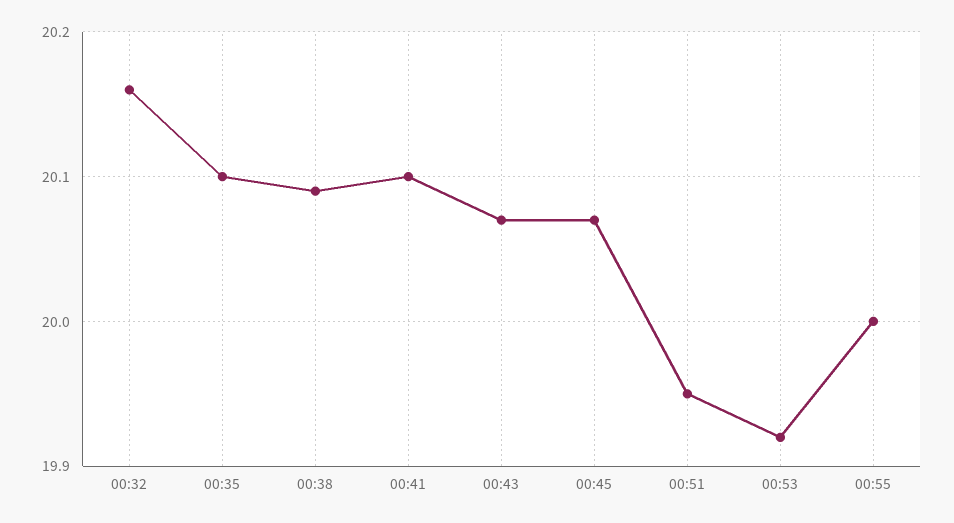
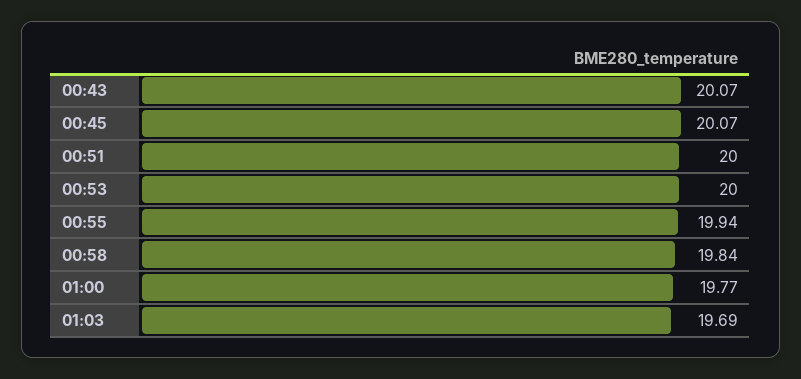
00:32: 20.16 -> none
00:35: 20.1 -> none
00:38: 20.09 -> none
00:41: 20.1 -> none
00:51: 19.95 -> 20
00:53: 19.92 -> 20
00:55: 20 -> 19.94
00:58: none -> 19.84
01:00: none -> 19.77
01:03: none -> 19.69

